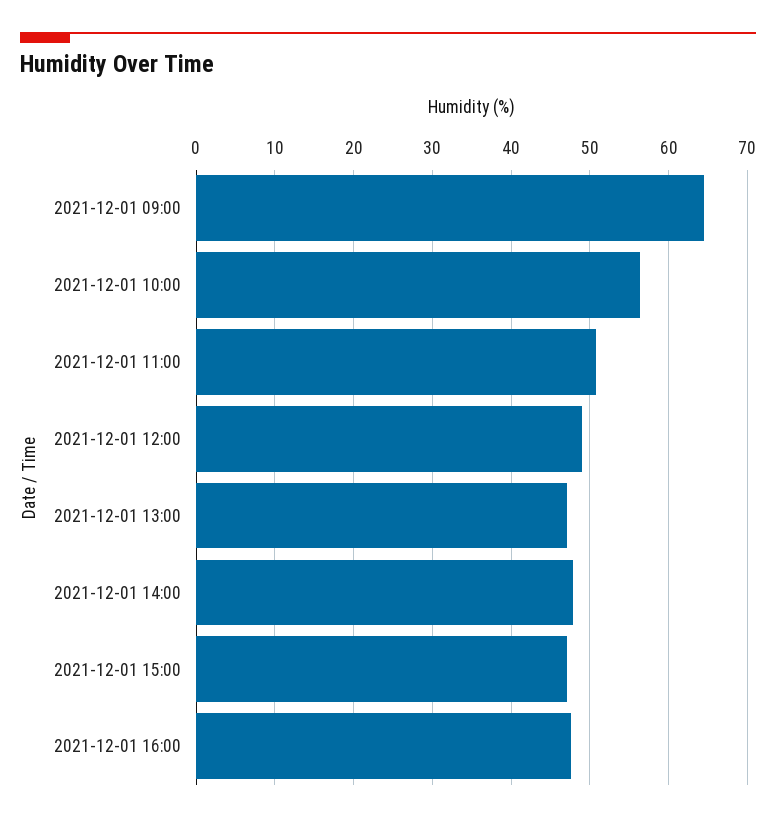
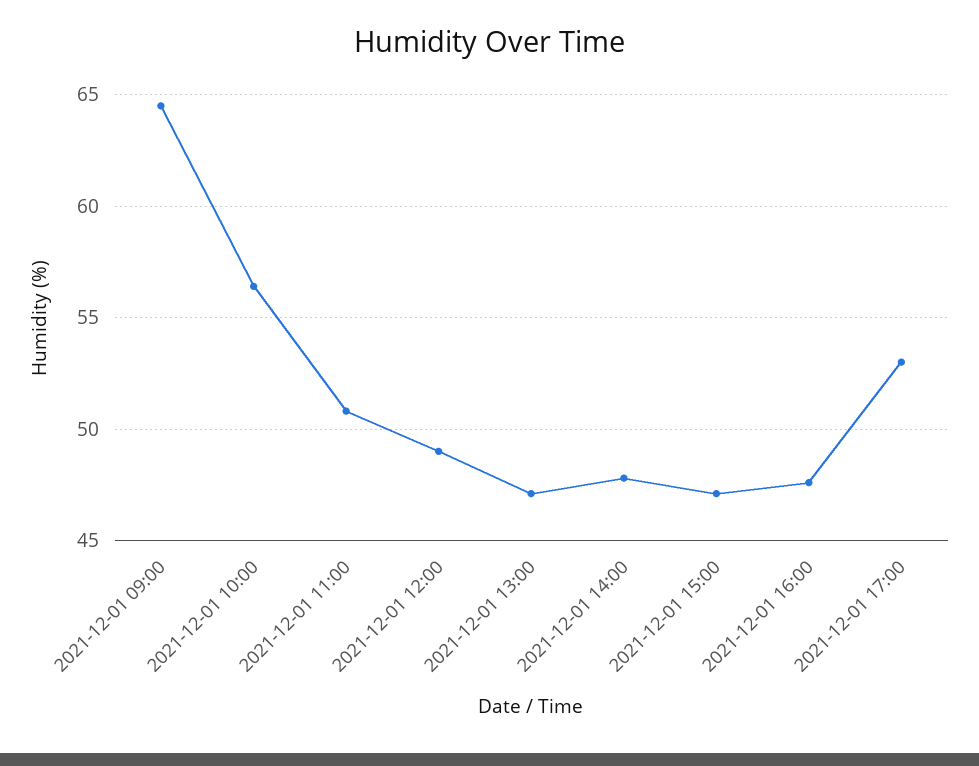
2021-12-01 17:00: none -> 53

